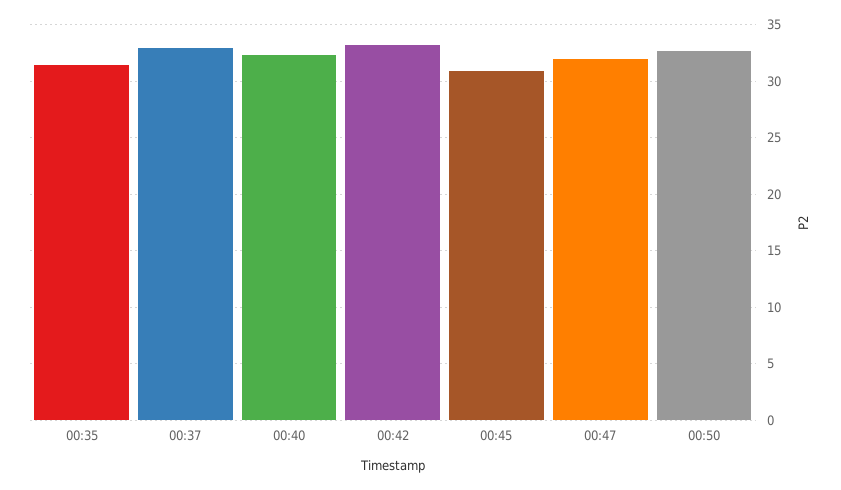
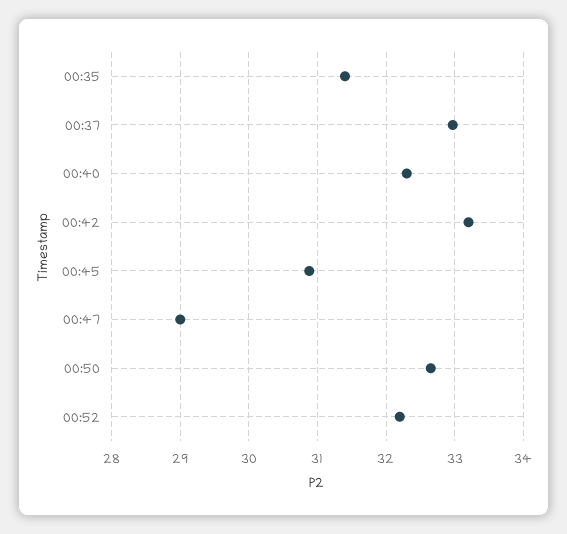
00:47: 32 -> 29
00:52: none -> 32.2

